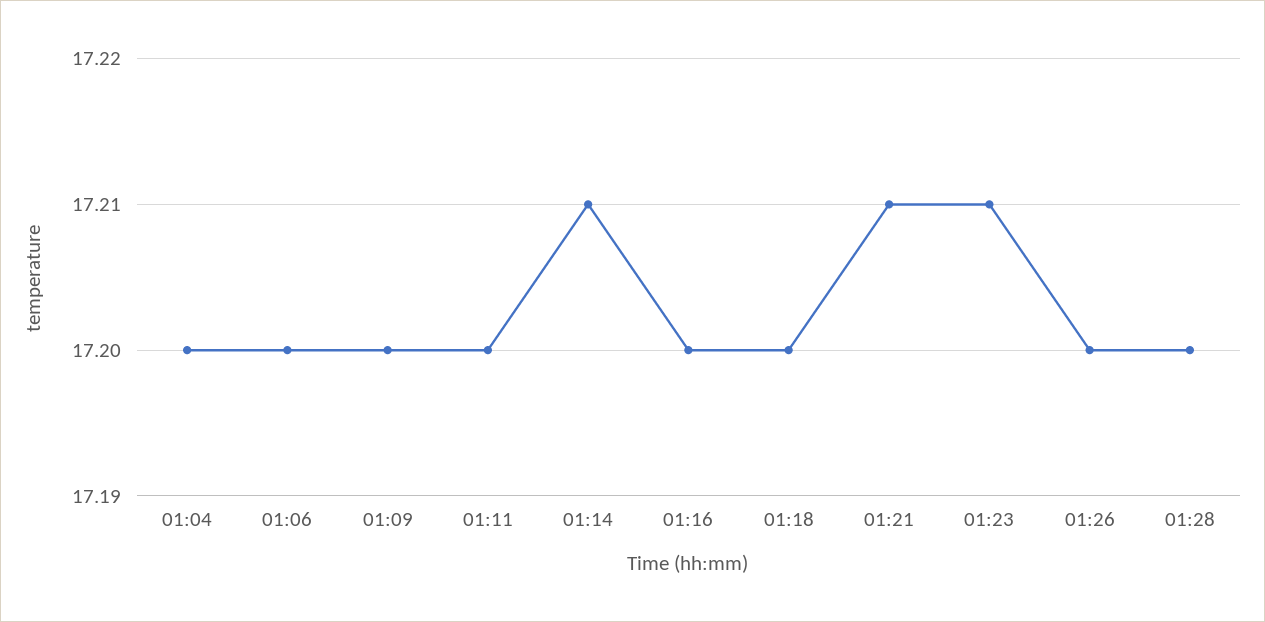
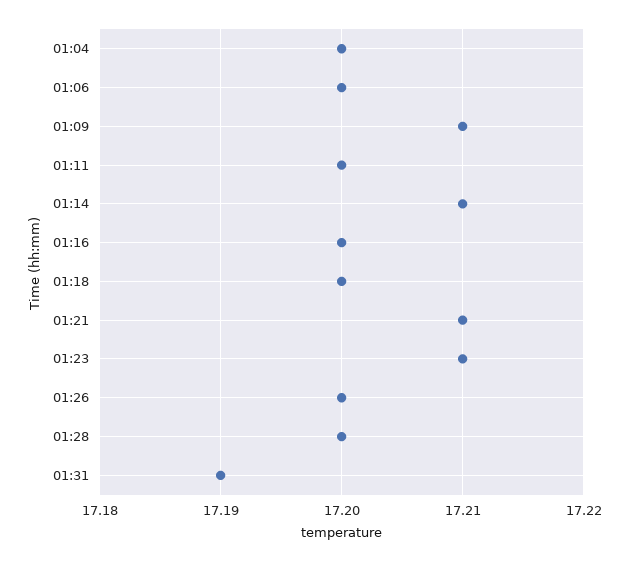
01:09: 17.2 -> 17.21
01:31: none -> 17.19

